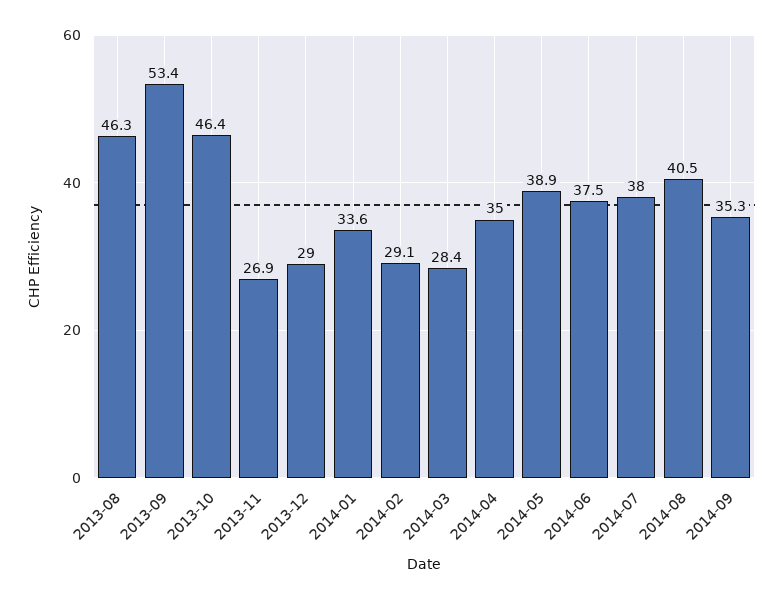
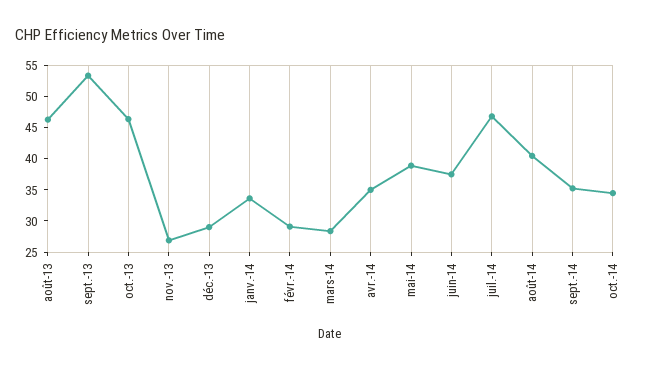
2014-07: 38 -> 47.5
oct.-14: none -> 35

